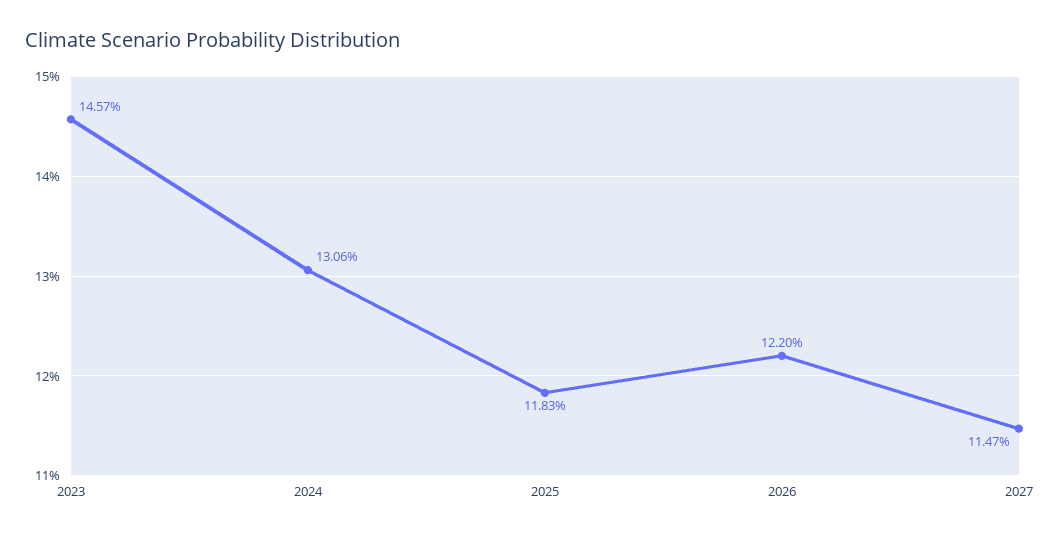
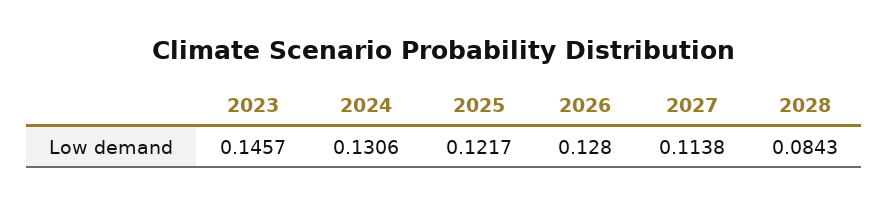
2025: 0.1183 -> 0.1217
2026: 0.122 -> 0.128
2027: 0.1147 -> 0.1138
2028: none -> 0.0843

